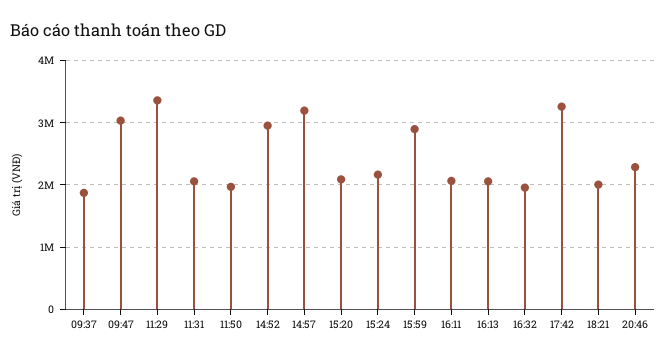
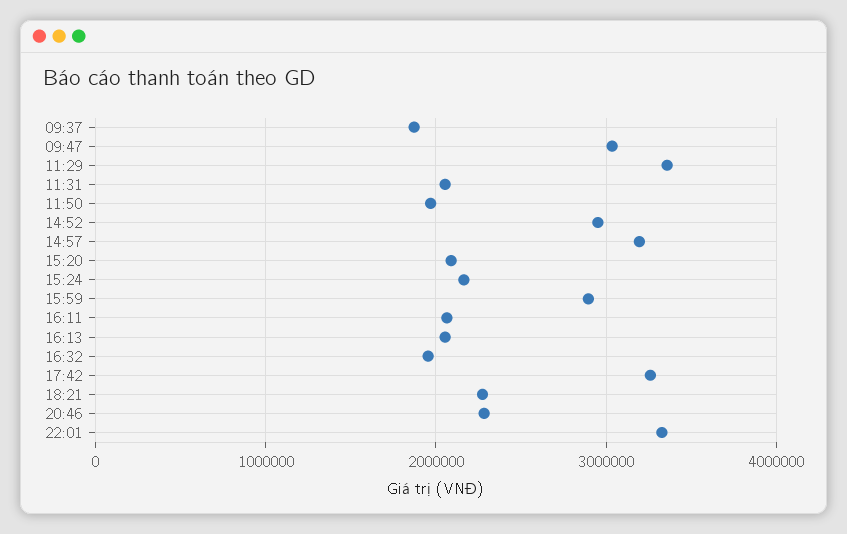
18:21: 2000000 -> 2300000
22:01: none -> 3300000

